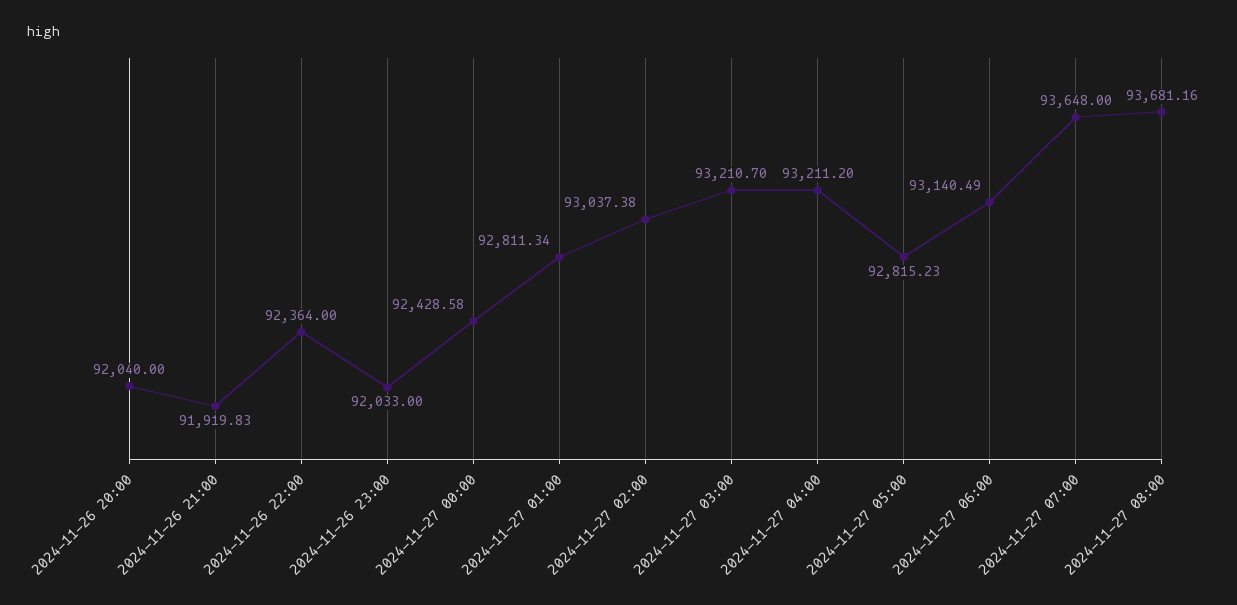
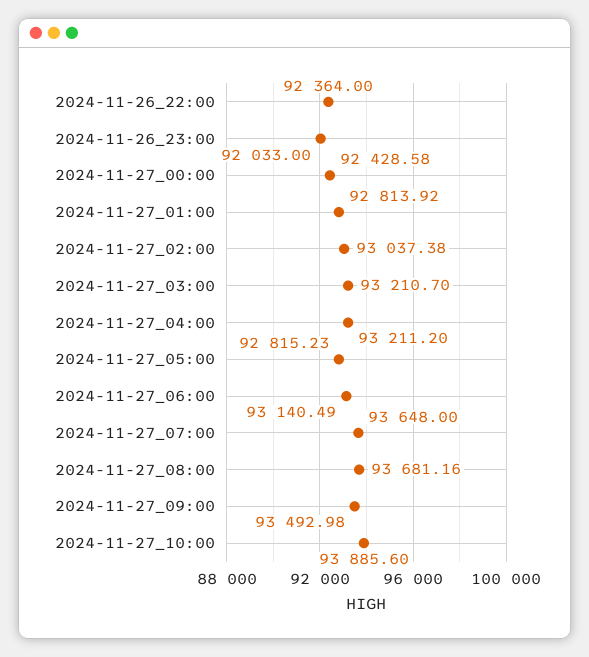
2024-11-26 20:00: 92040 -> none
2024-11-26 21:00: 91919.83 -> none
2024-11-27 01:00: 92811.34 -> 92813.92
2024-11-27_09:00: none -> 93492.98
2024-11-27_10:00: none -> 93885.6

